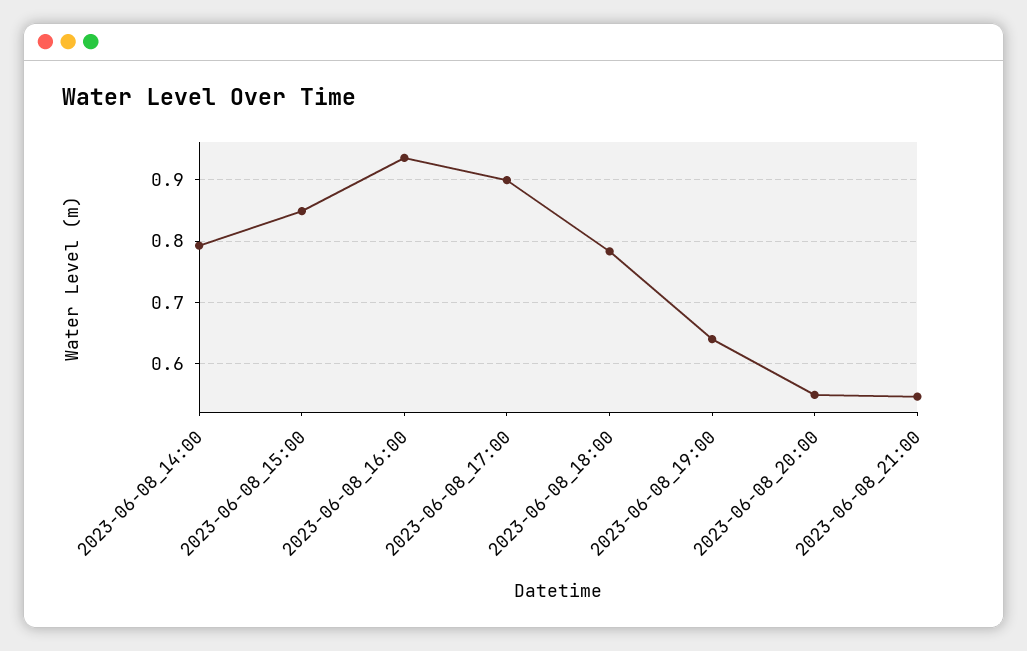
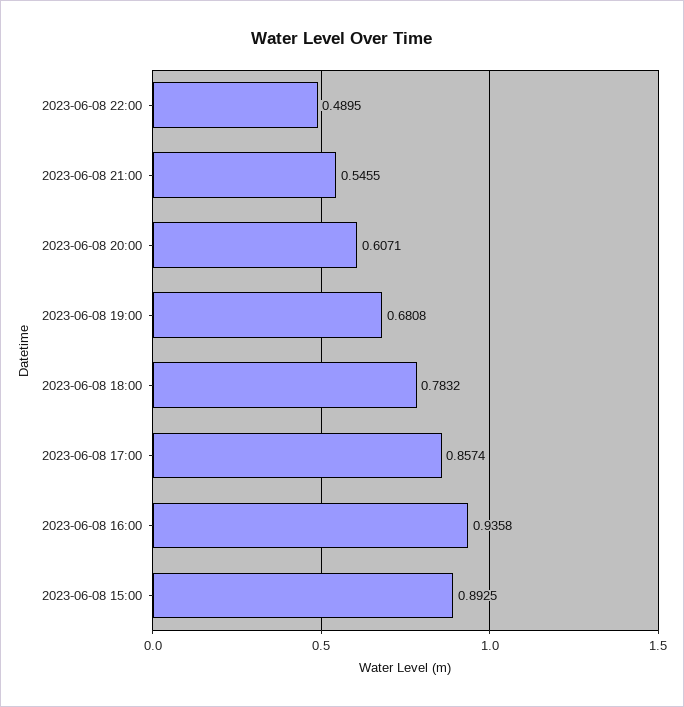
2023-06-08_14:00: 0.79 -> none
2023-06-08_15:00: 0.85 -> 0.8925
2023-06-08_17:00: 0.9 -> 0.8574
2023-06-08_19:00: 0.64 -> 0.6808
2023-06-08_20:00: 0.55 -> 0.6071
2023-06-08 22:00: none -> 0.4895

